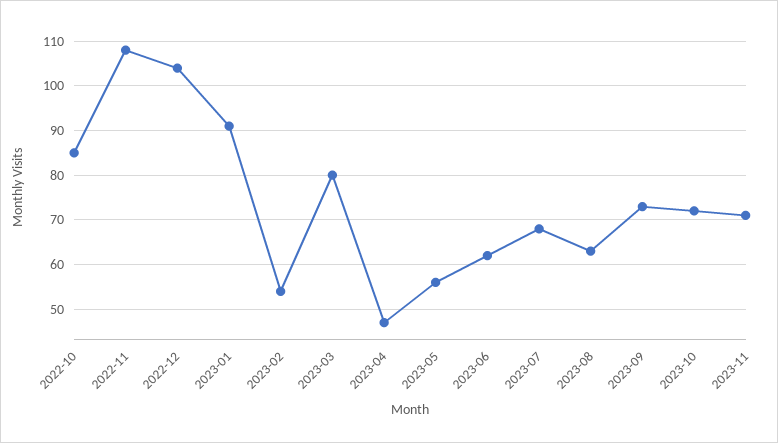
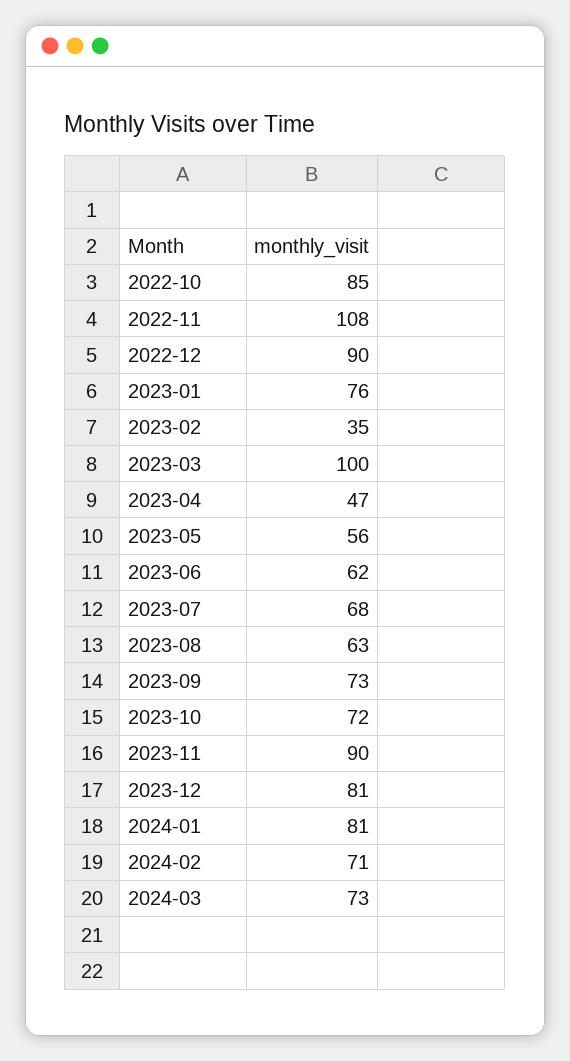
2022-12: 105 -> 90
2023-01: 90 -> 76
2023-02: 55 -> 35
2023-03: 80 -> 100
2023-11: 70 -> 90
2023-12: none -> 81
2024-01: none -> 81
2024-02: none -> 71
2024-03: none -> 73

